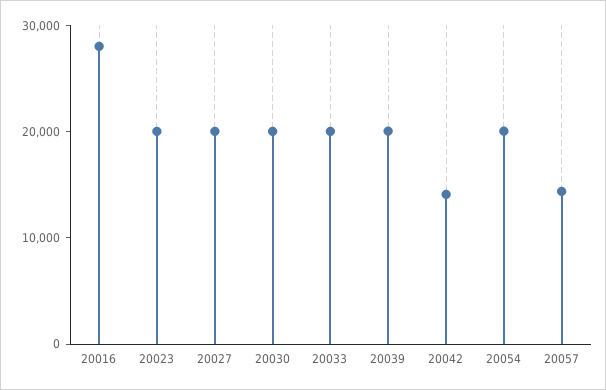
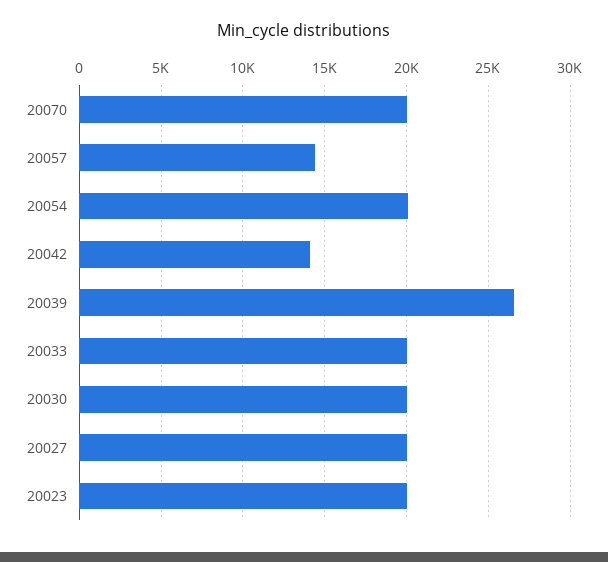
20016: 28000 -> none
20039: 20000 -> 26500
20070: none -> 20000

